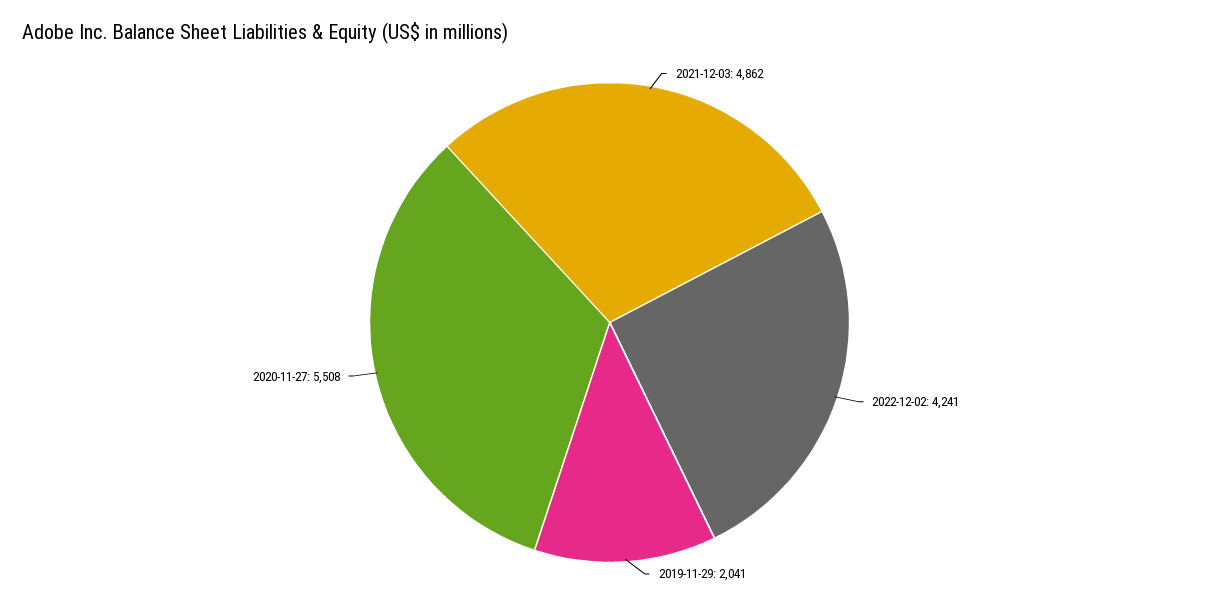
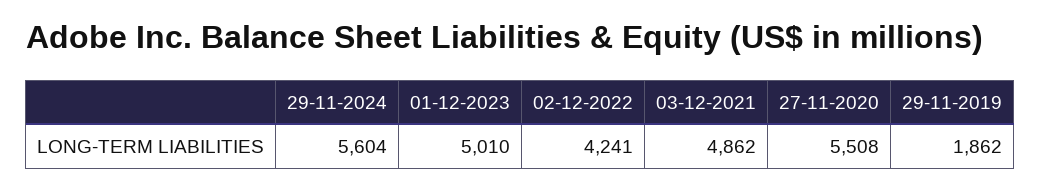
2019-11-29: 2041 -> 1862
29-11-2024: none -> 5604
01-12-2023: none -> 5010

